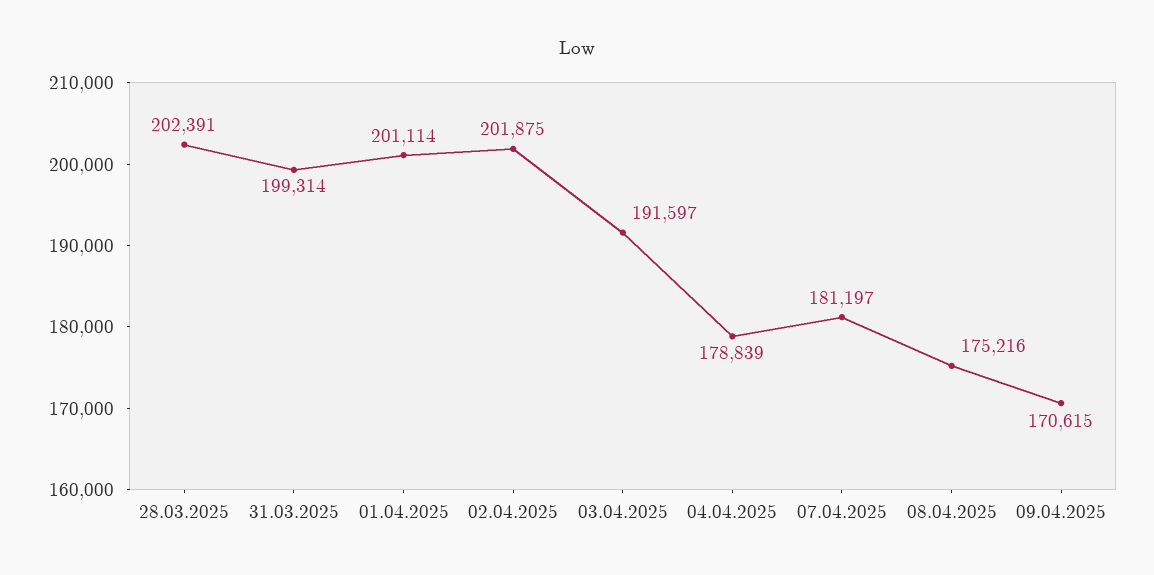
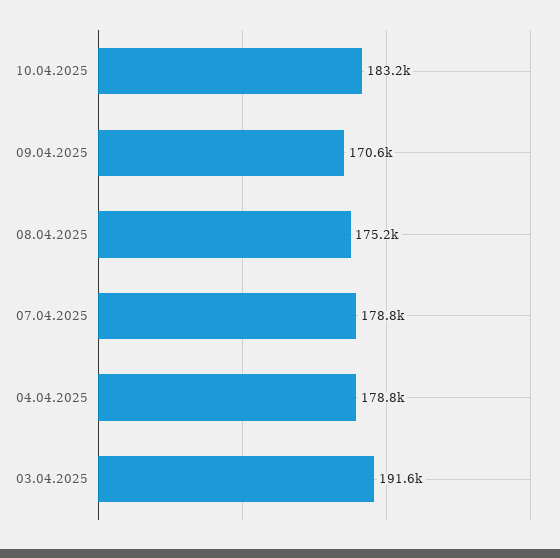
28.03.2025: 202391 -> none
31.03.2025: 199314 -> none
01.04.2025: 201114 -> none
02.04.2025: 201875 -> none
07.04.2025: 181197 -> 178800
10.04.2025: none -> 183200

